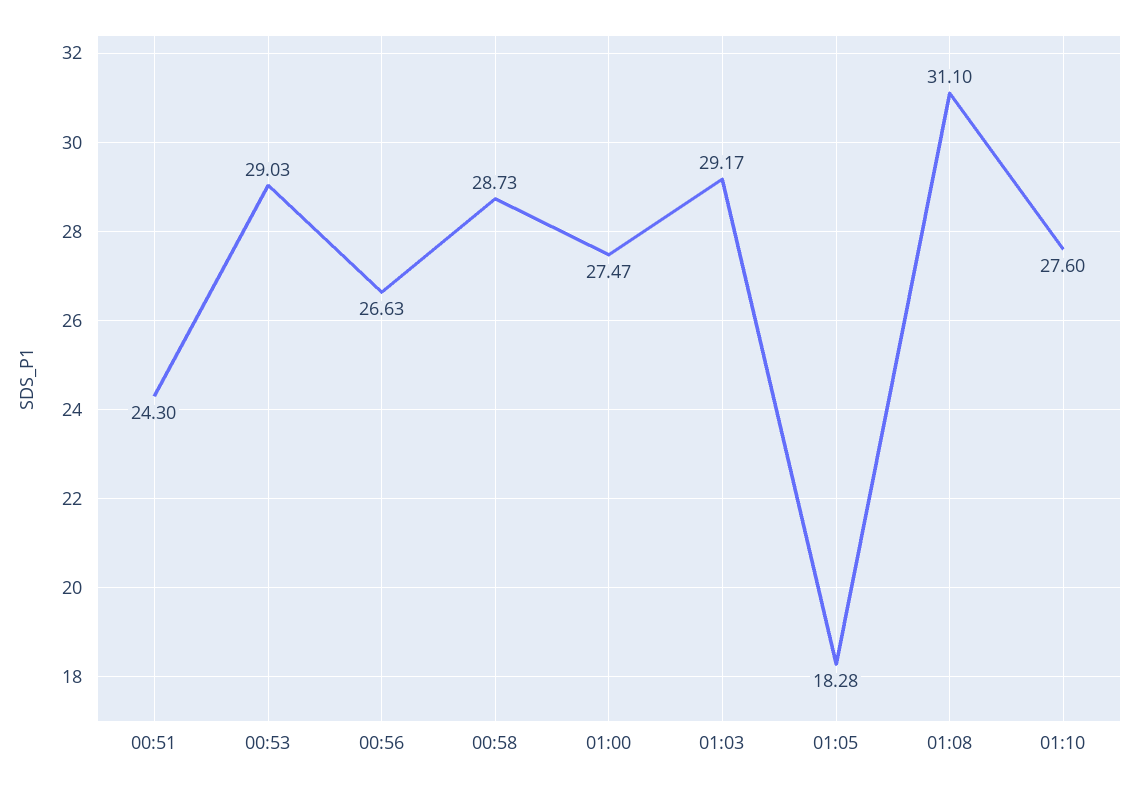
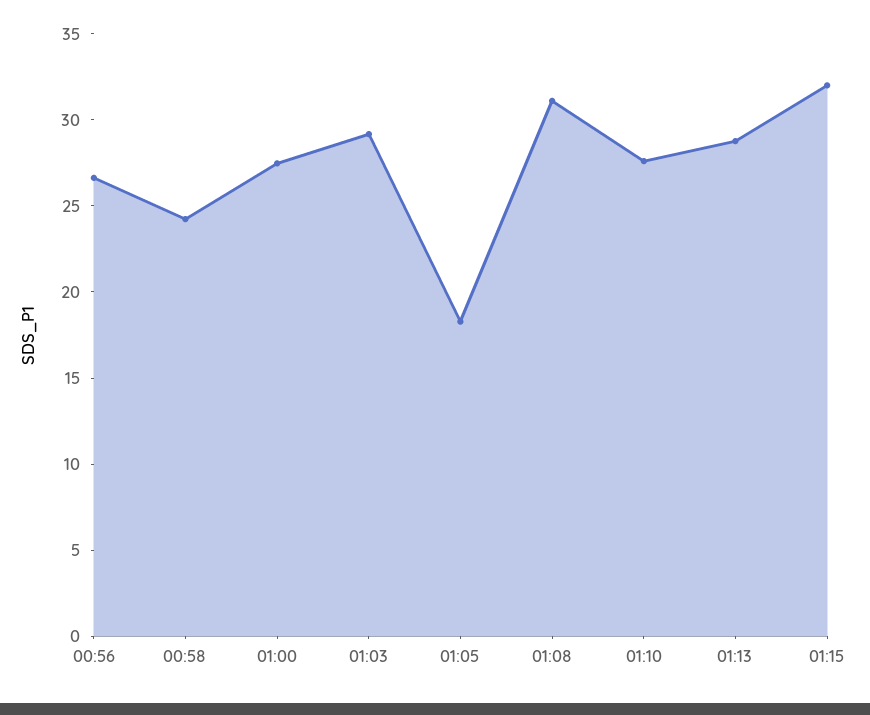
00:51: 24.3 -> none
00:53: 29.03 -> none
00:58: 28.73 -> 24
01:13: none -> 29
01:15: none -> 32

